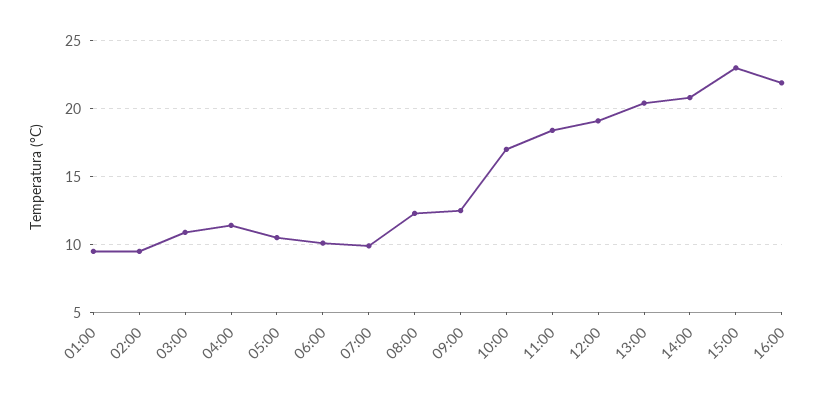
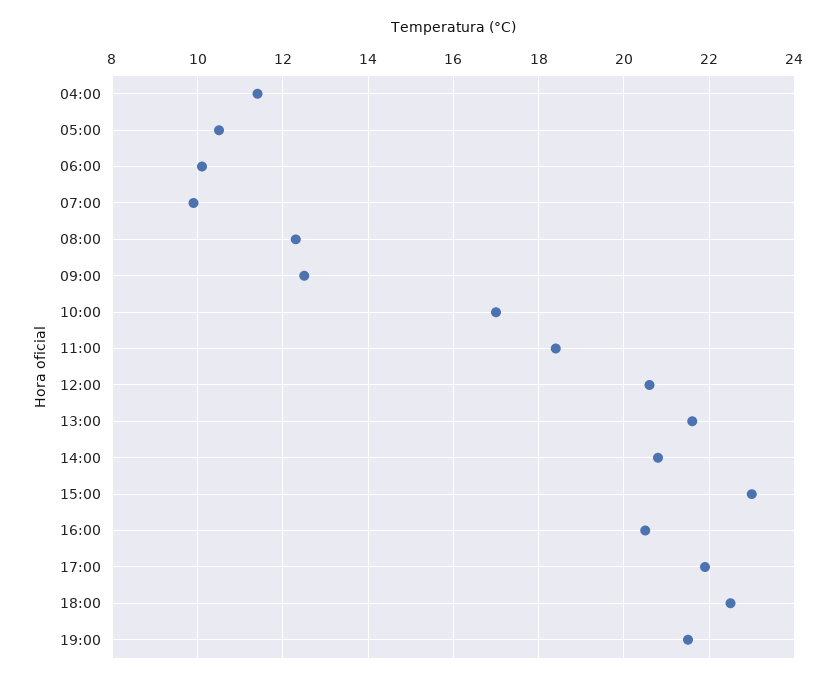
01:00: 9.5 -> none
02:00: 9.5 -> none
03:00: 11 -> none
12:00: 19 -> 20.5
13:00: 20.5 -> 21.5
16:00: 22 -> 20.5
17:00: none -> 22
18:00: none -> 22.5
19:00: none -> 21.5

